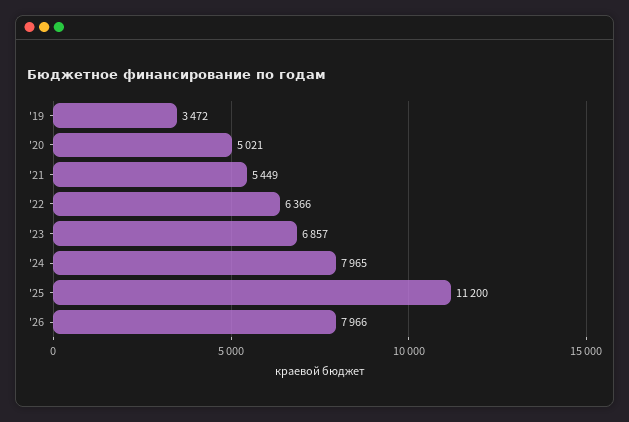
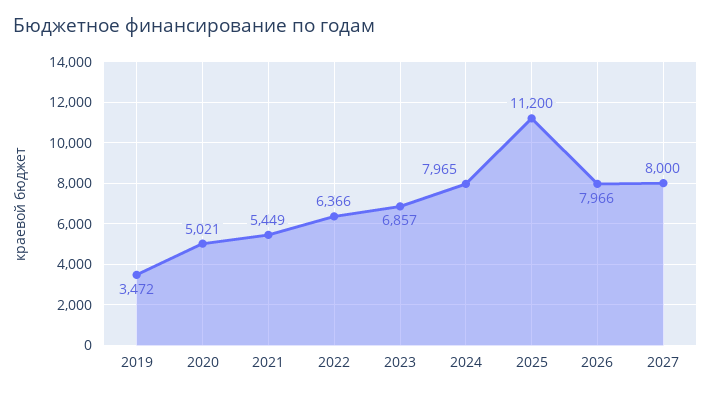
2027: none -> 8000

